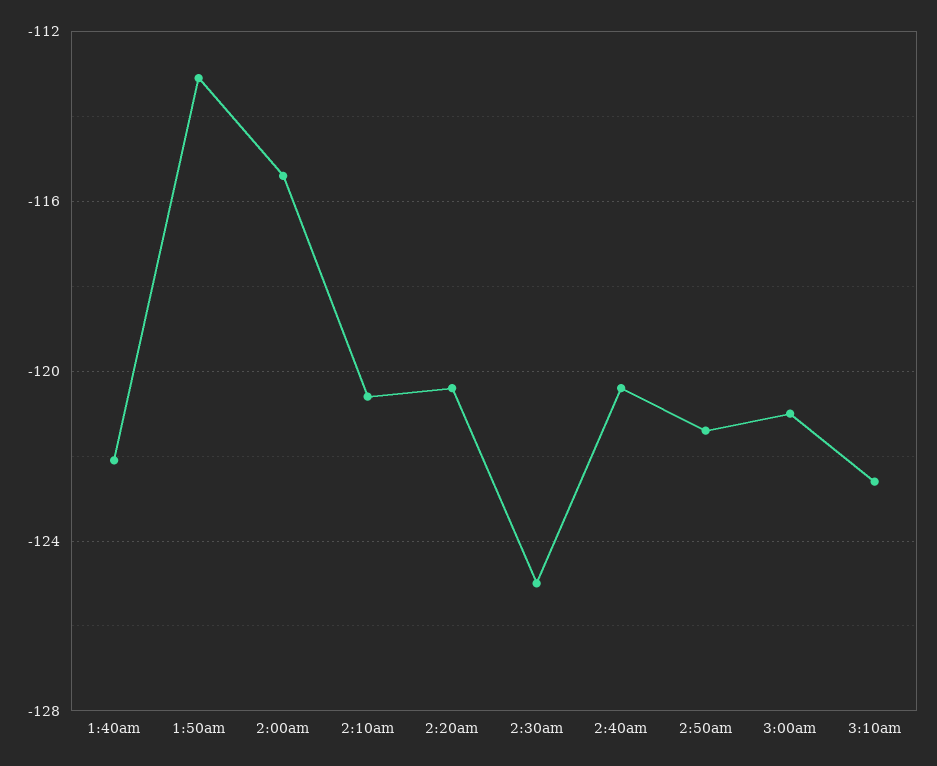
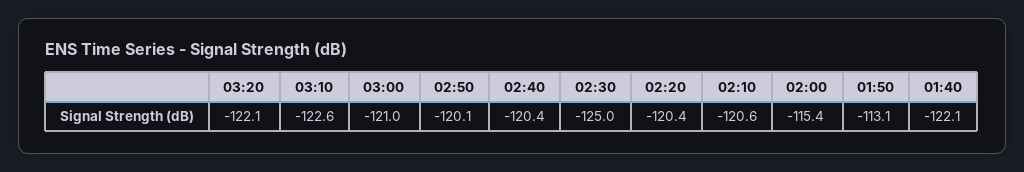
2:50am: -121.5 -> -120.1
03:20: none -> -122.1

